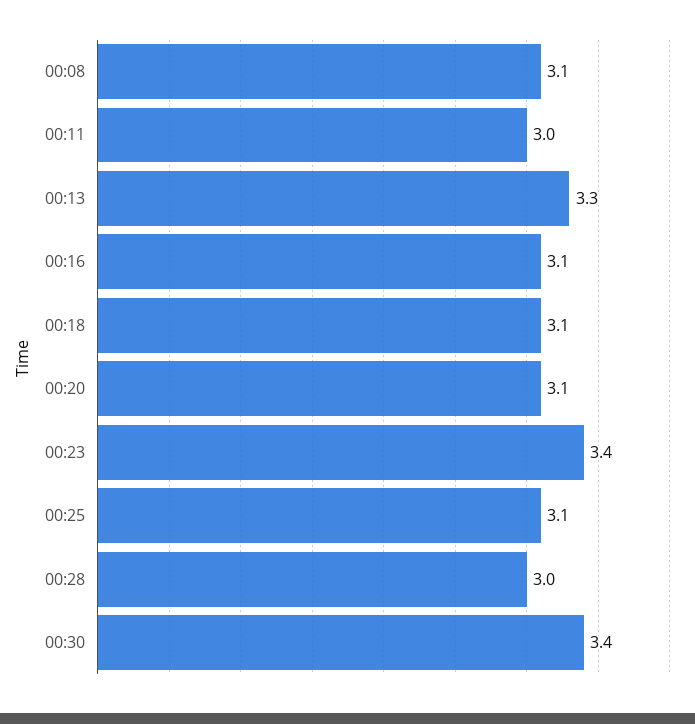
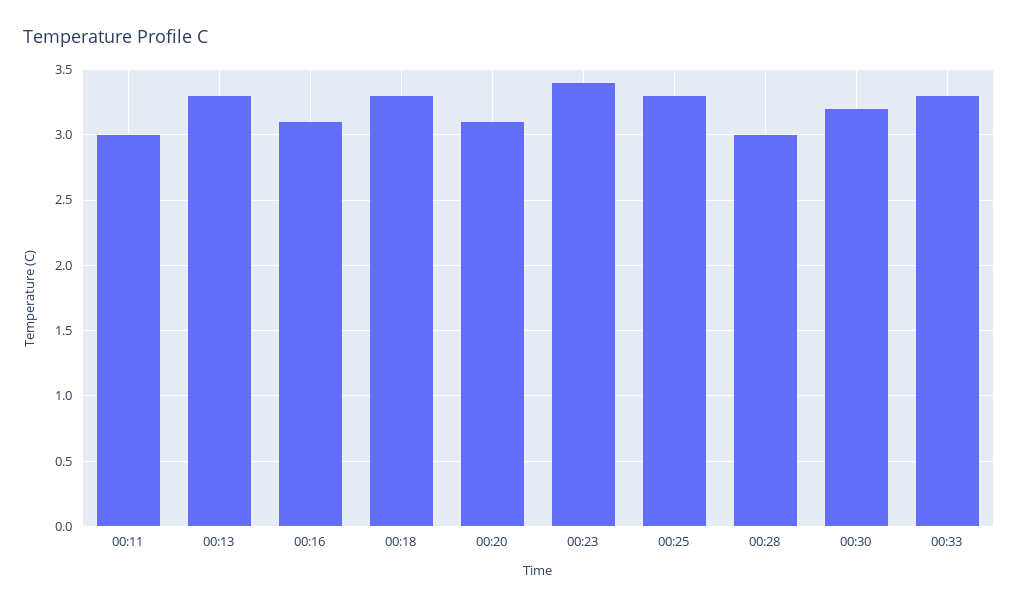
00:08: 3.1 -> none
00:18: 3.1 -> 3.3
00:25: 3.1 -> 3.3
00:30: 3.4 -> 3.2
00:33: none -> 3.3

